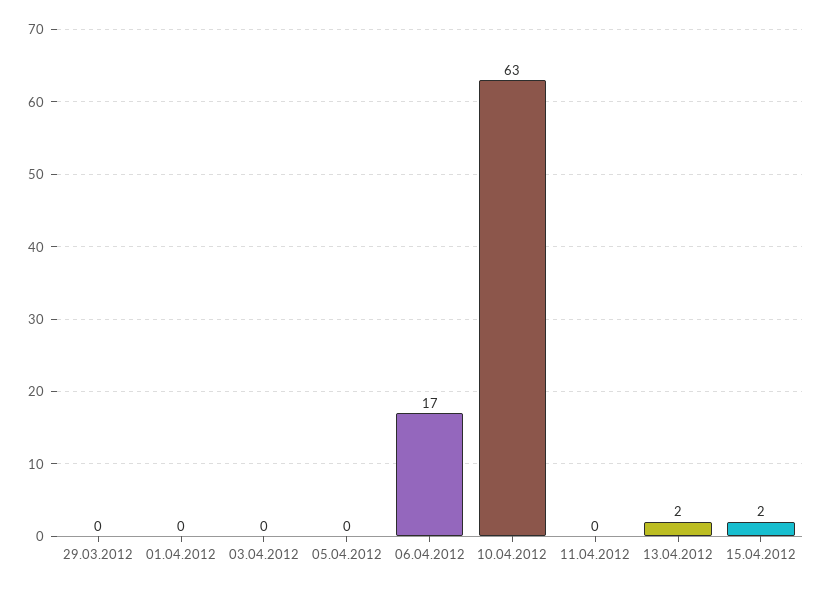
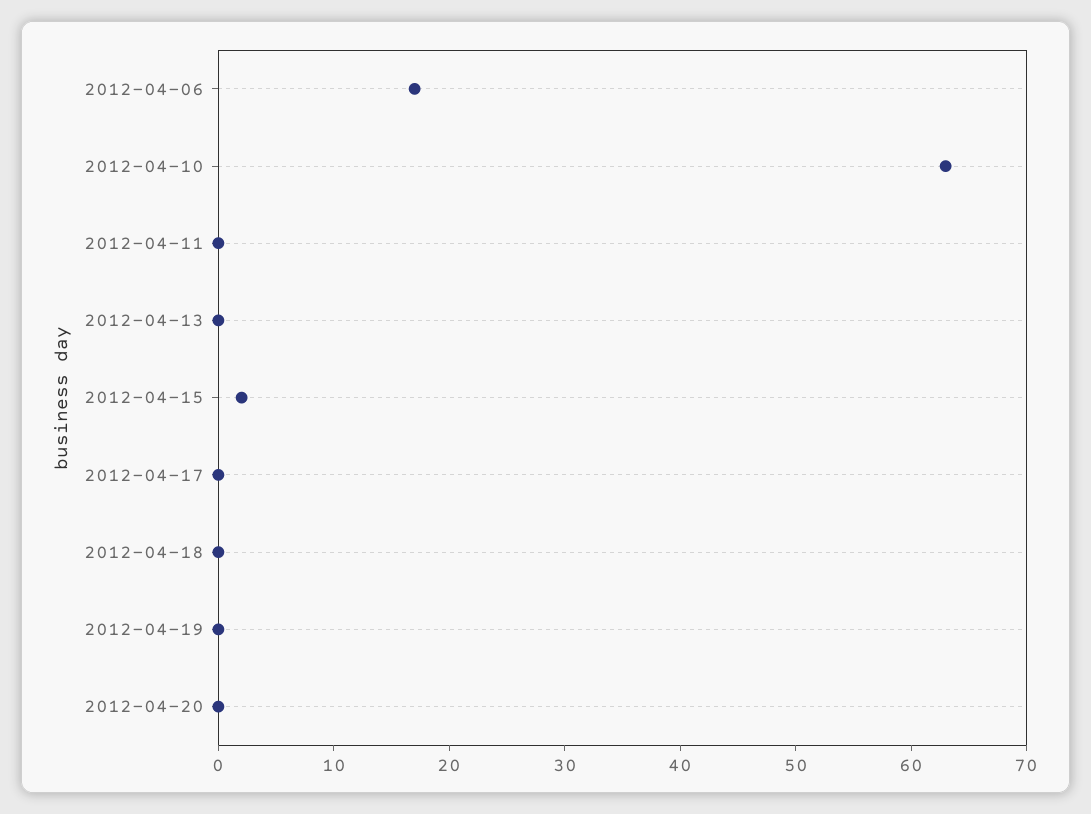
29.03.2012: 0 -> none
01.04.2012: 0 -> none
03.04.2012: 0 -> none
05.04.2012: 0 -> none
13.04.2012: 2 -> 0
2012-04-17: none -> 0
2012-04-18: none -> 0
2012-04-19: none -> 0
2012-04-20: none -> 0

